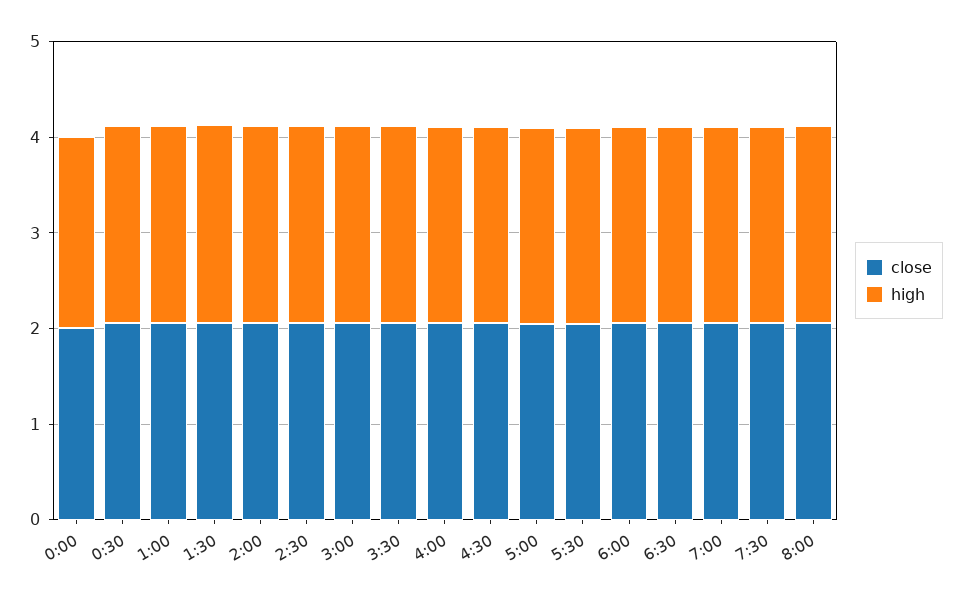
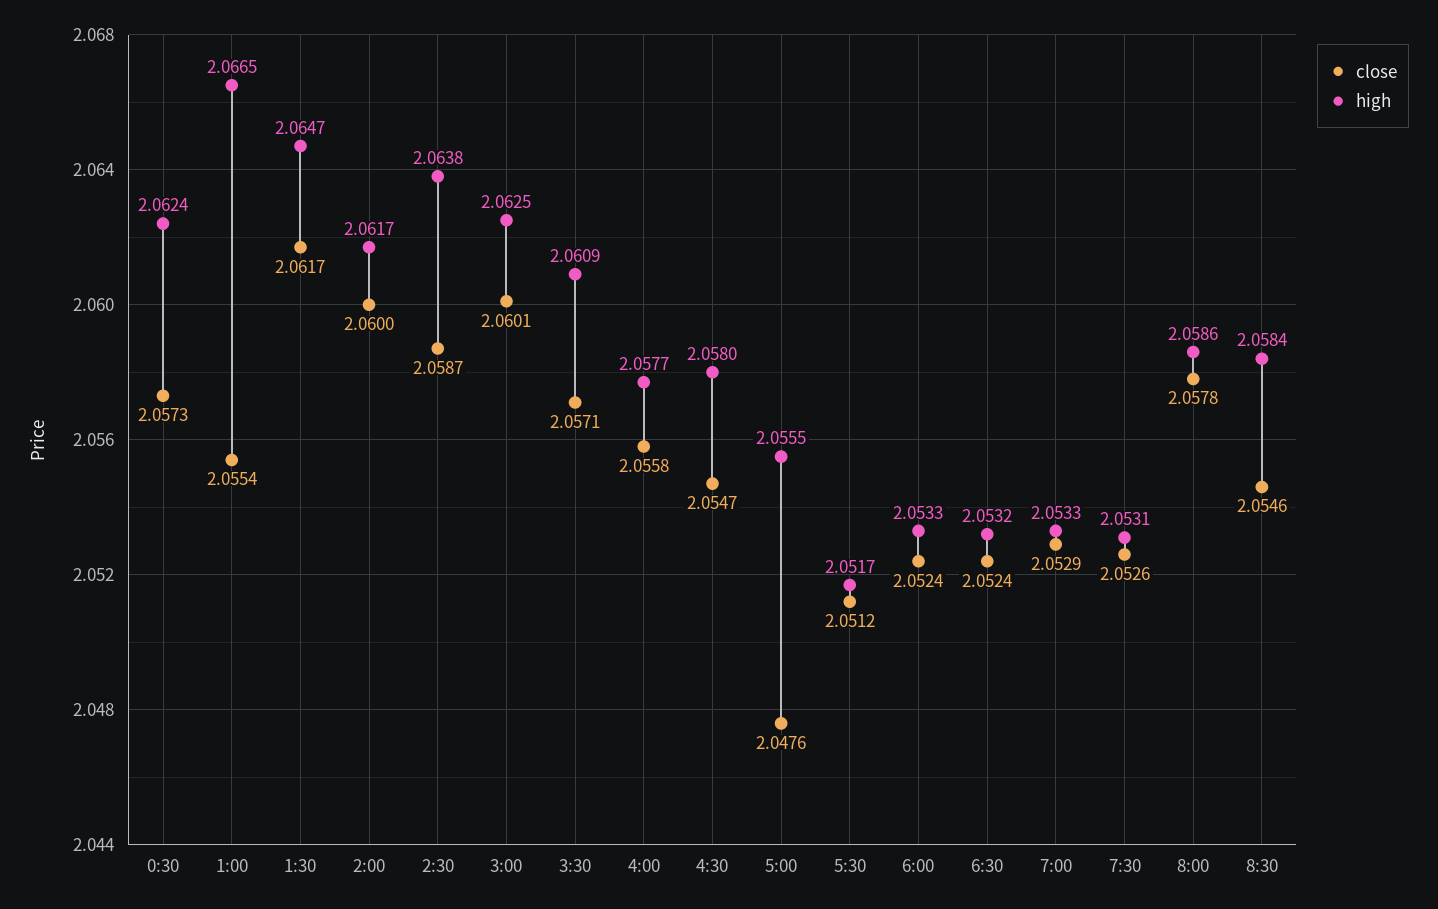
close, 0:00: 2 -> none
high, 0:00: 2 -> none
close, 8:30: none -> 2.0546
high, 8:30: none -> 2.0584

